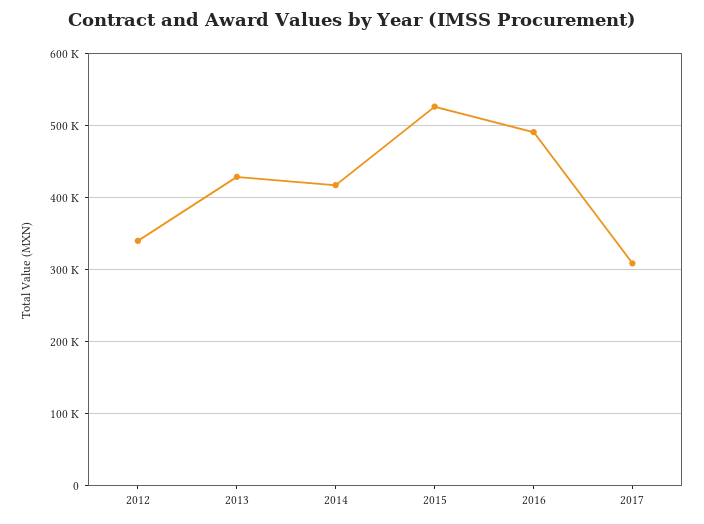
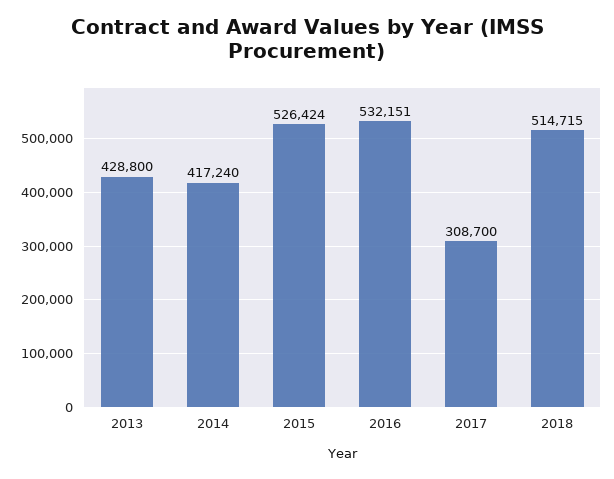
2012: 340000 -> none
2016: 490000 -> 532151
2018: none -> 514715

